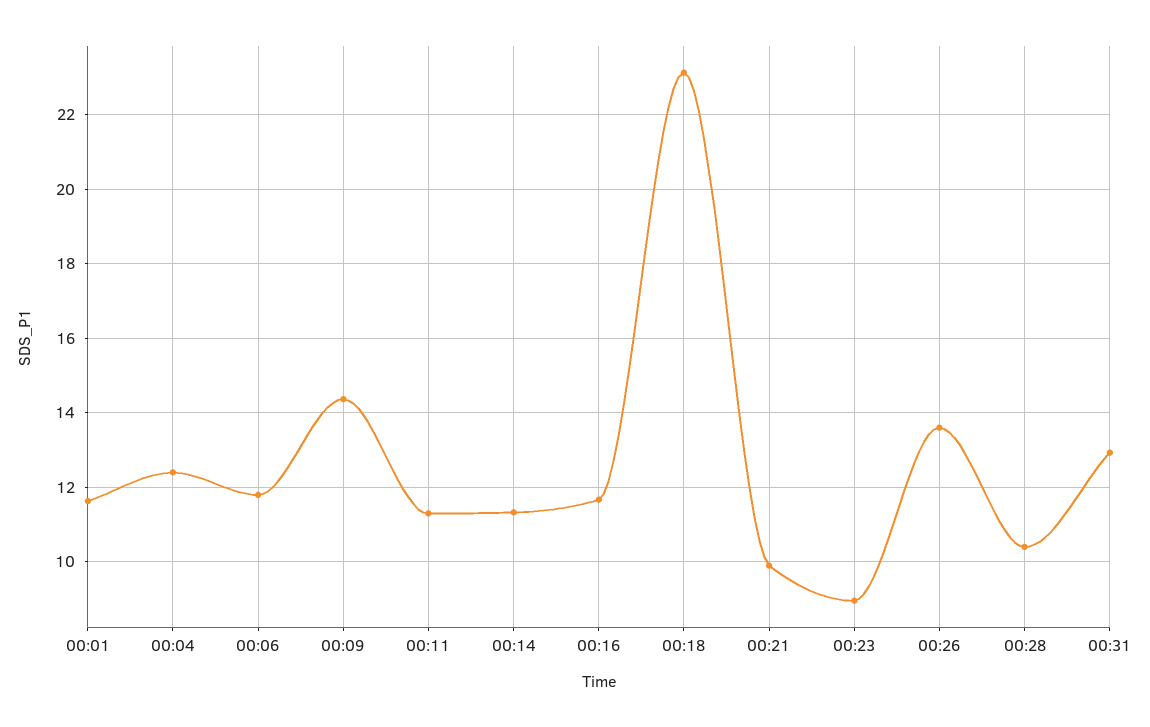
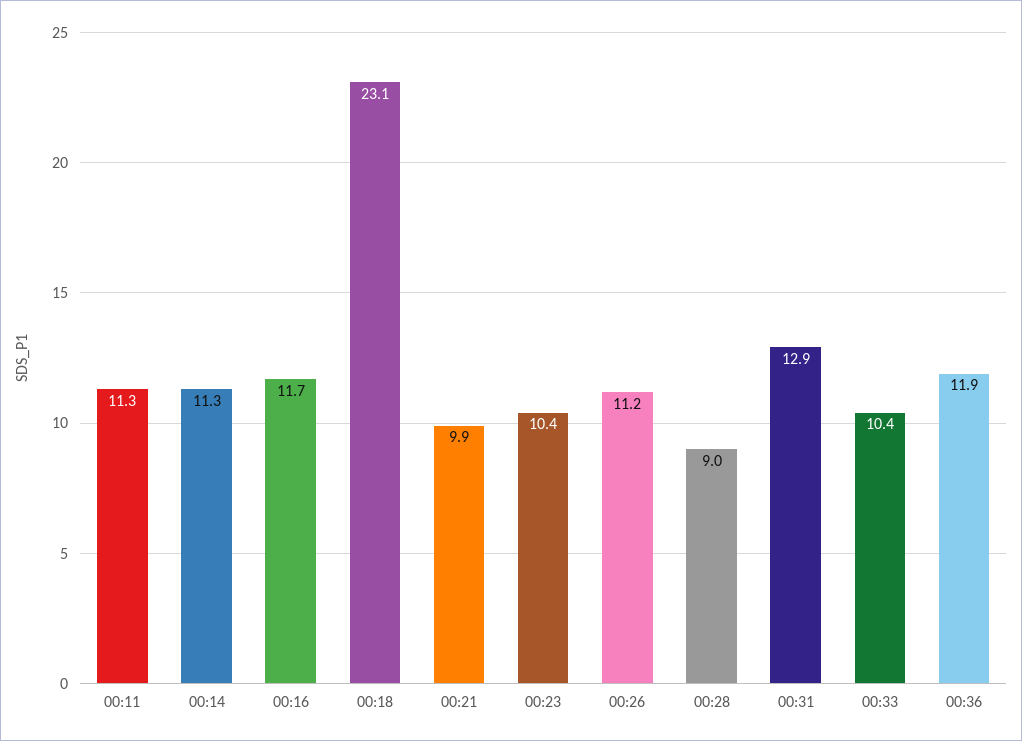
00:01: 11.6 -> none
00:04: 12.4 -> none
00:06: 11.8 -> none
00:09: 14.4 -> none
00:23: 9 -> 10.4
00:26: 13.6 -> 11.2
00:28: 10.4 -> 9
00:33: none -> 10.4
00:36: none -> 11.9

